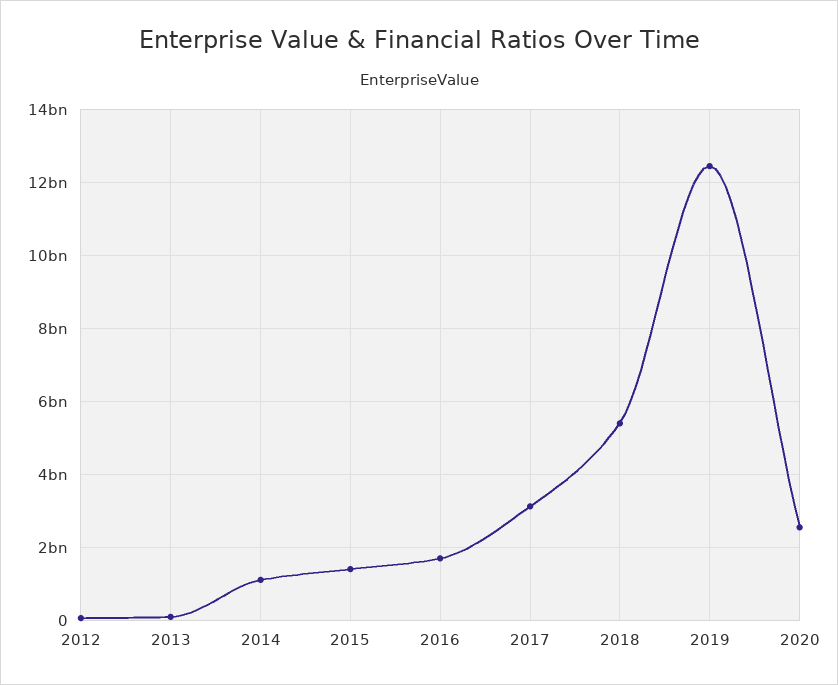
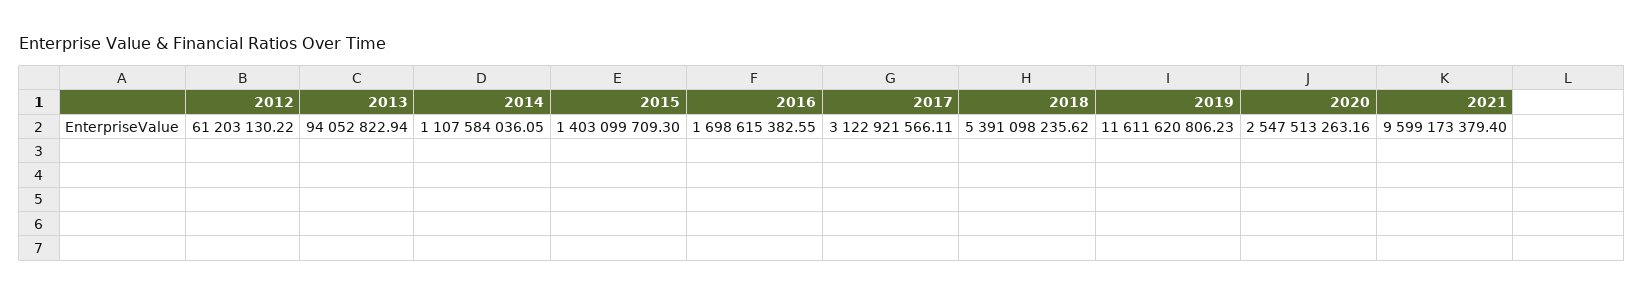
2019: 12400000000 -> 11611620806.23
2021: none -> 9599173379.4

